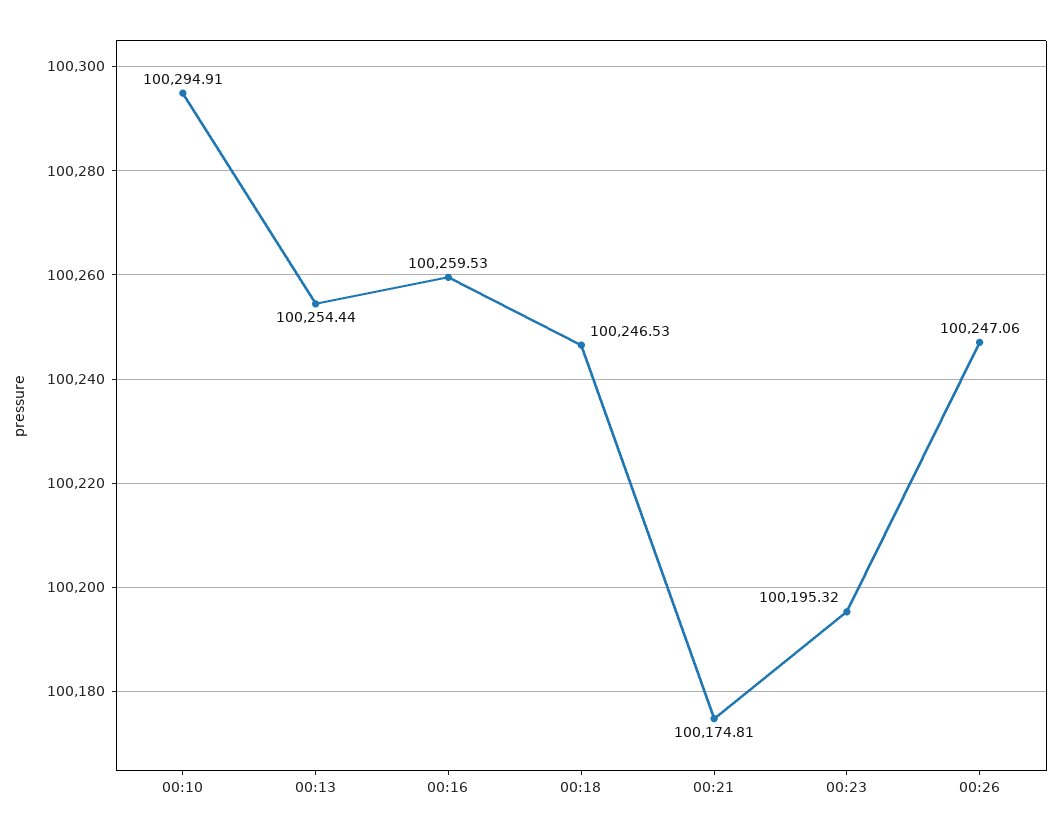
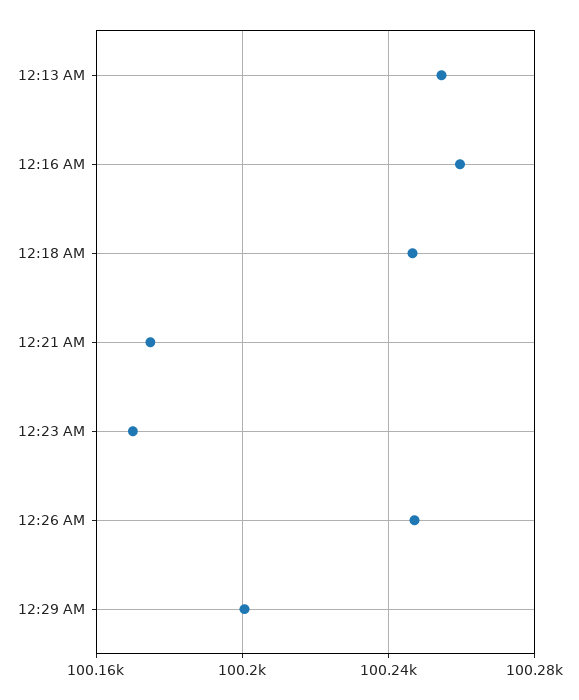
00:10: 100294.91 -> none
00:23: 100195.32 -> 100170
12:29 AM: none -> 100200

